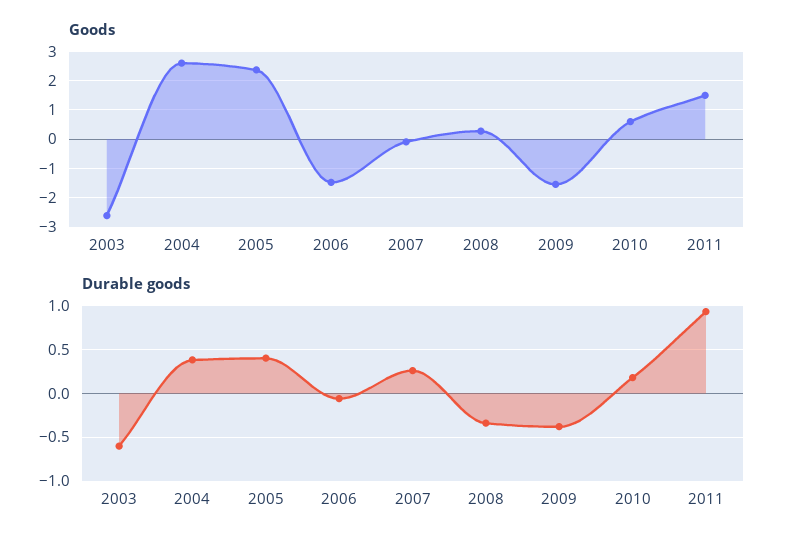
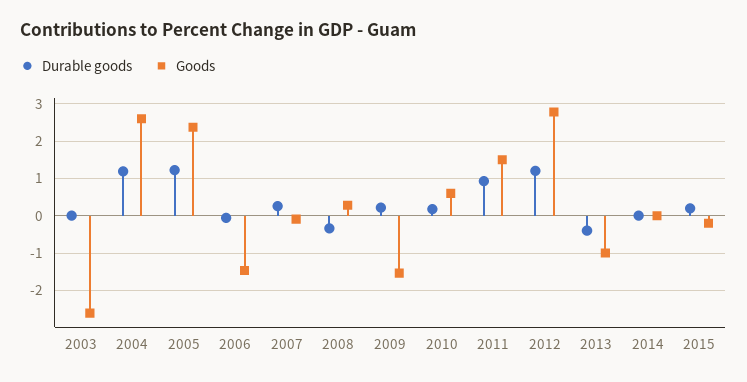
Durable goods, 2003: -0.6 -> 0
Durable goods, 2004: 0.4 -> 1.2
Durable goods, 2005: 0.4 -> 1.2
Durable goods, 2009: -0.4 -> 0.2
Durable goods, 2012: none -> 1.2
Goods, 2012: none -> 2.8
Durable goods, 2013: none -> -0.4
Goods, 2013: none -> -1
Durable goods, 2014: none -> 0
Goods, 2014: none -> 0
Durable goods, 2015: none -> 0.2
Goods, 2015: none -> -0.2

